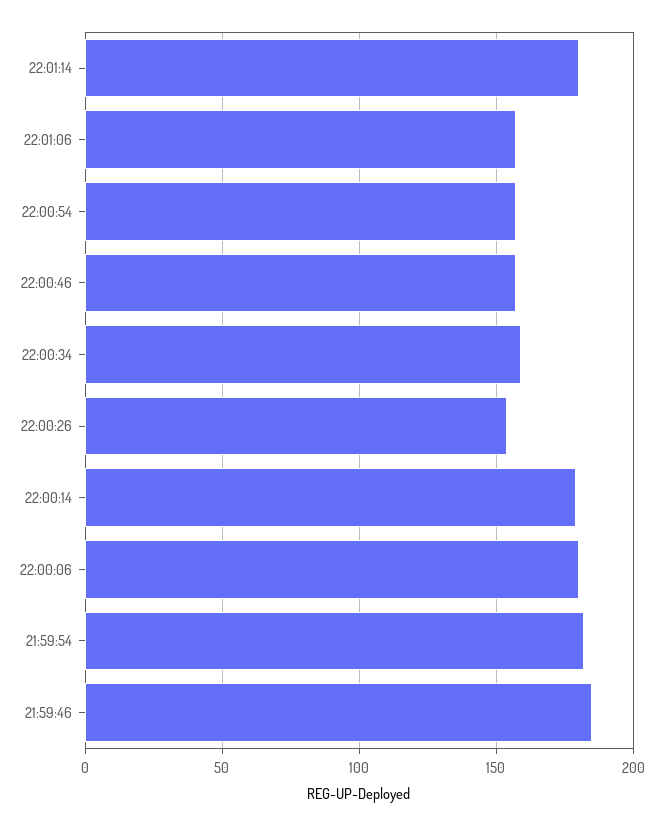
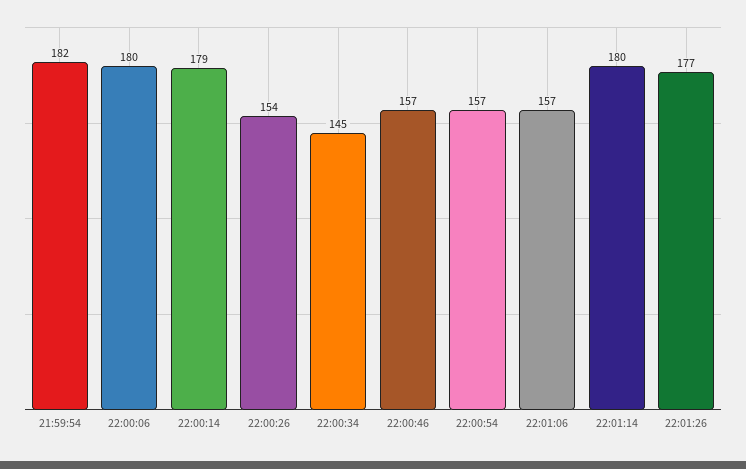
22:00:34: 160 -> 145
21:59:46: 185 -> none
22:01:26: none -> 177

